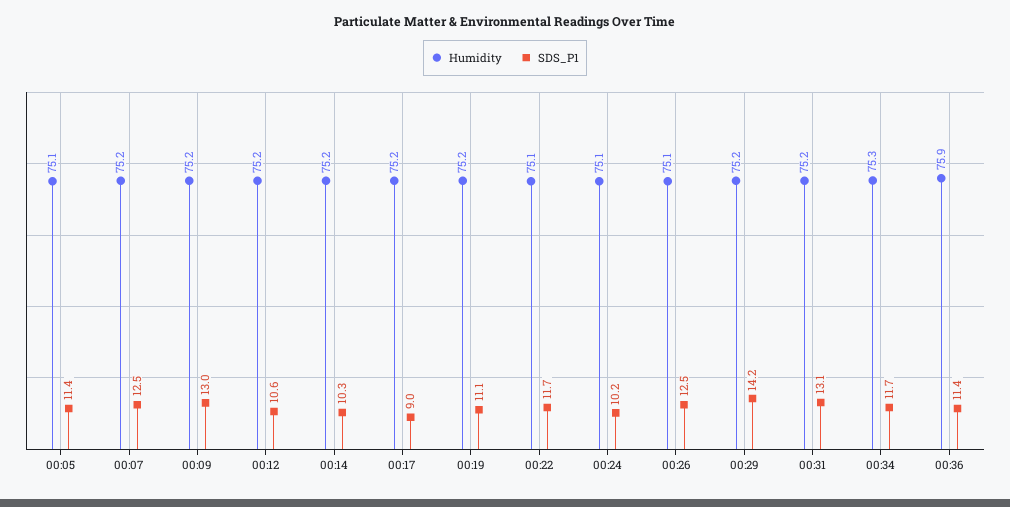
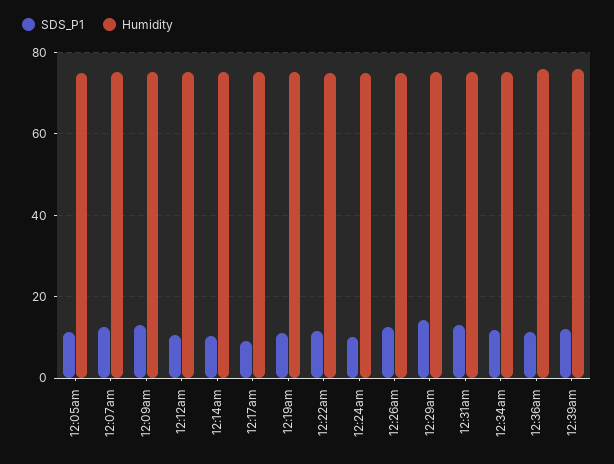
SDS_P1, 12:39am: none -> 12
Humidity, 12:39am: none -> 76

